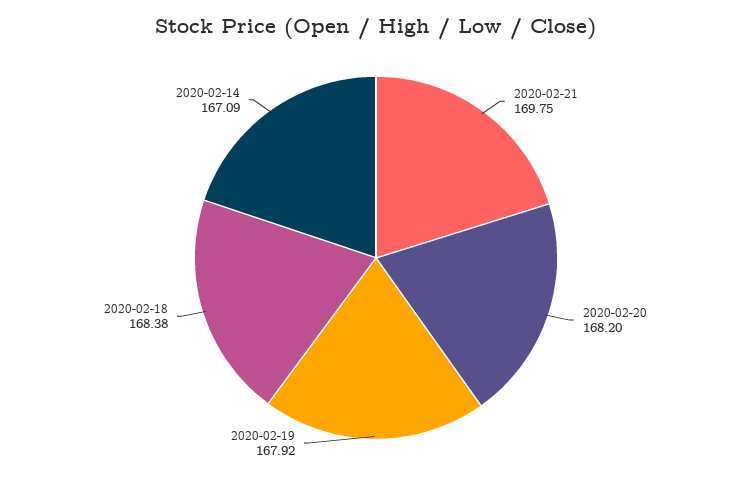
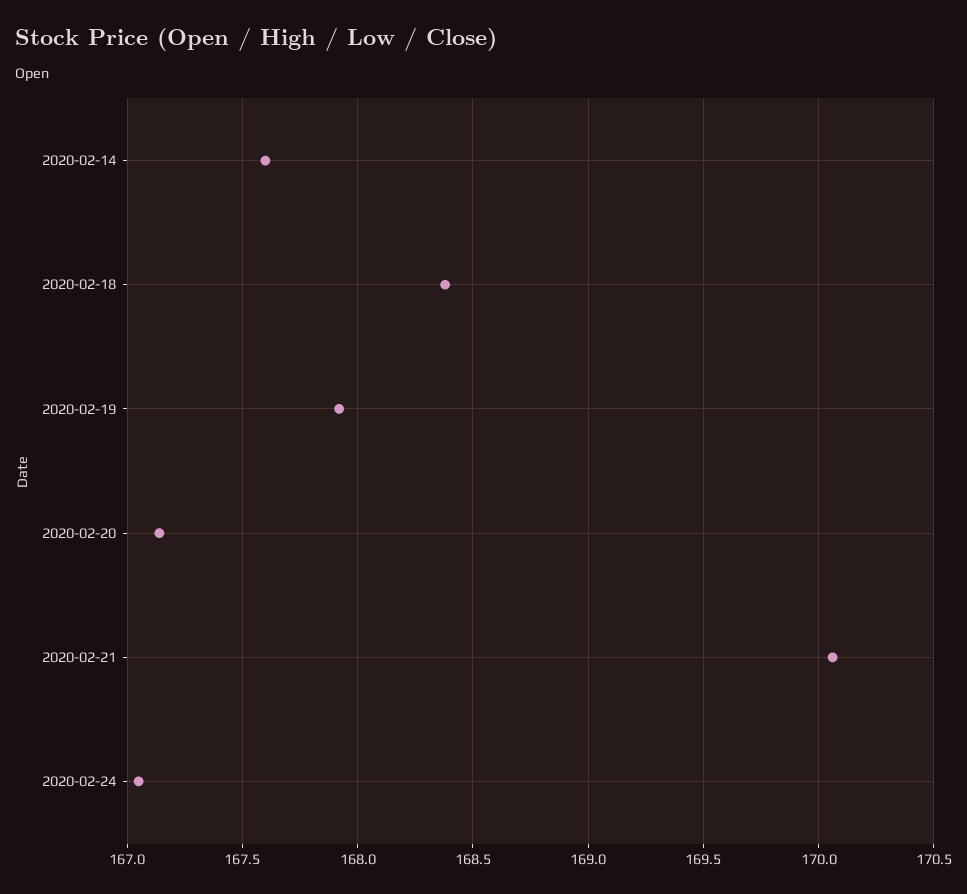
2020-02-21: 169.75 -> 170.05
2020-02-20: 168.2 -> 167.15
2020-02-14: 167.09 -> 167.6
2020-02-24: none -> 167.05

